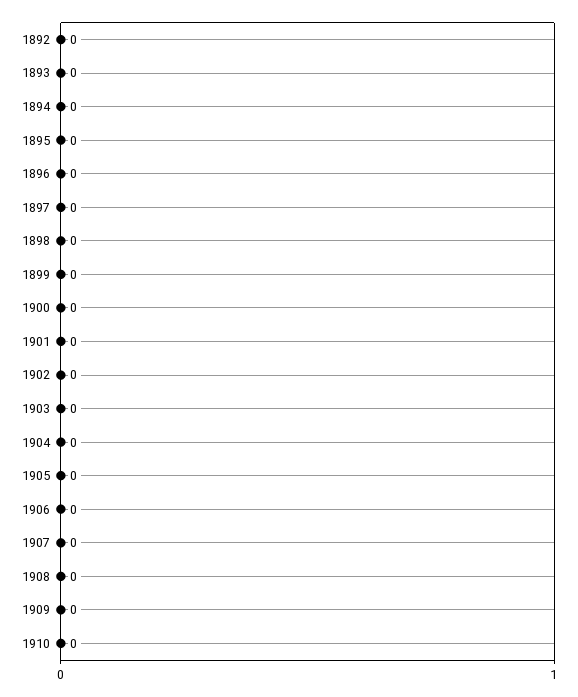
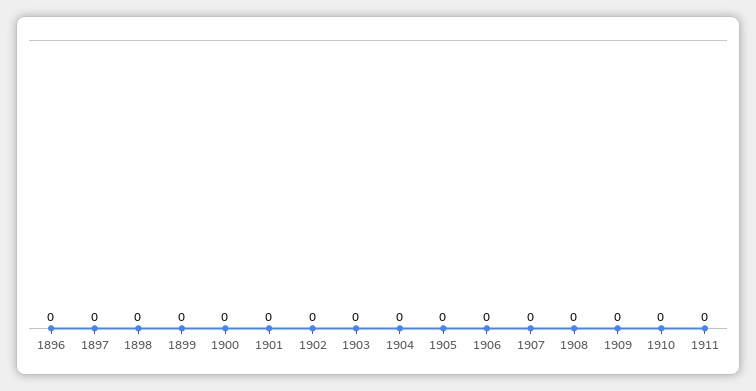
1892: 0 -> none
1893: 0 -> none
1894: 0 -> none
1895: 0 -> none
1911: none -> 0

